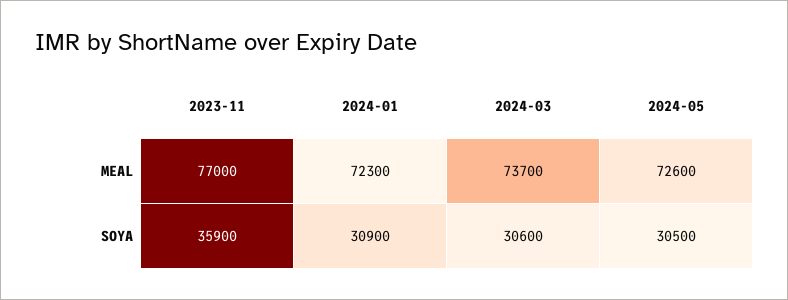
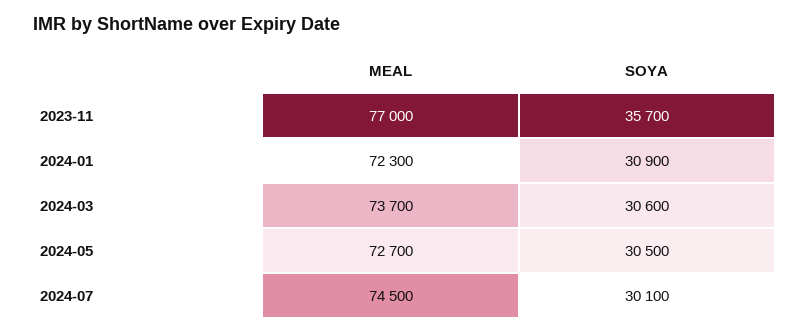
2024-05, MEAL: 72600 -> 72700
2023-11, SOYA: 35900 -> 35700
2024-07, MEAL: none -> 74500
2024-07, SOYA: none -> 30100

